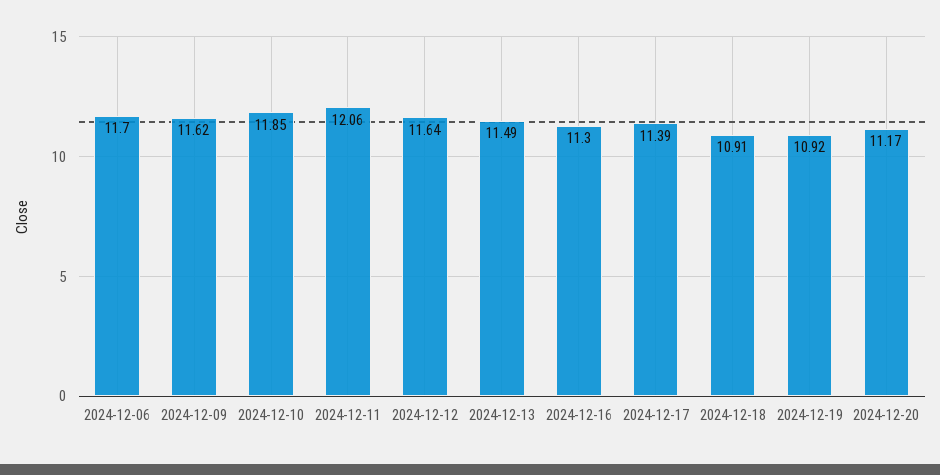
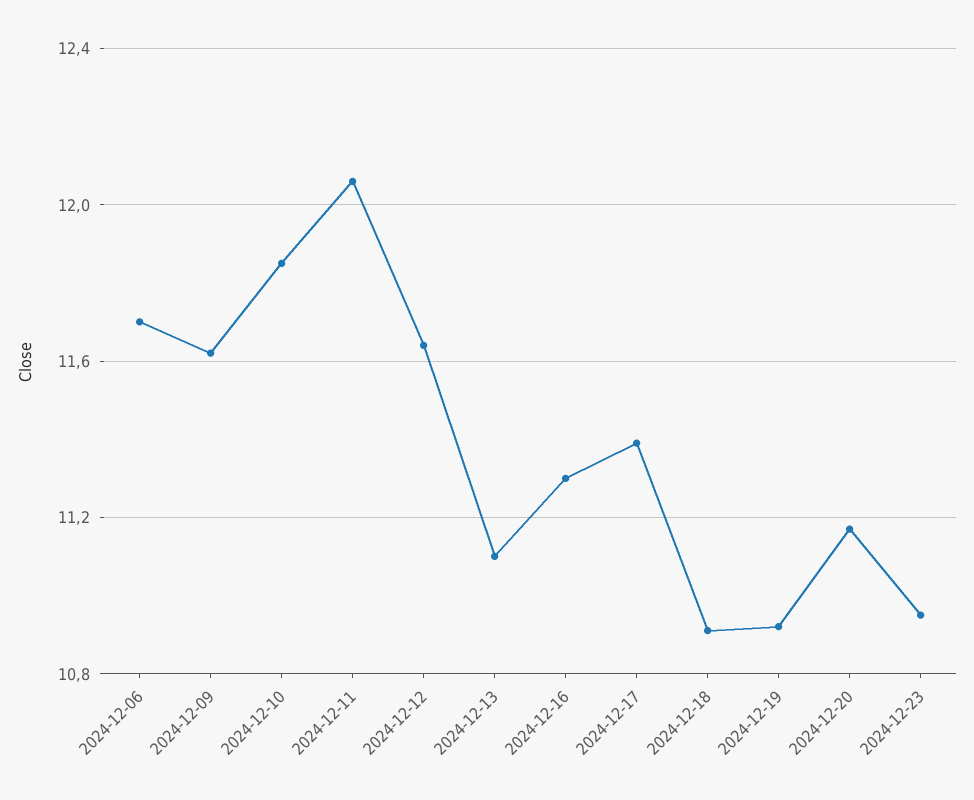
2024-12-13: 11.49 -> 11.1
2024-12-23: none -> 10.95

